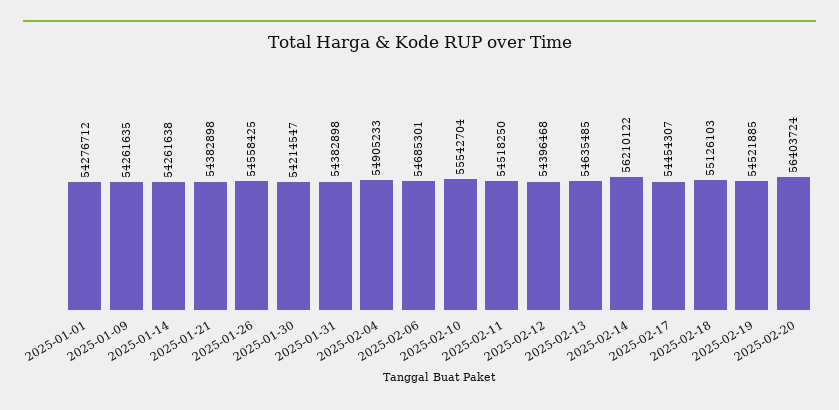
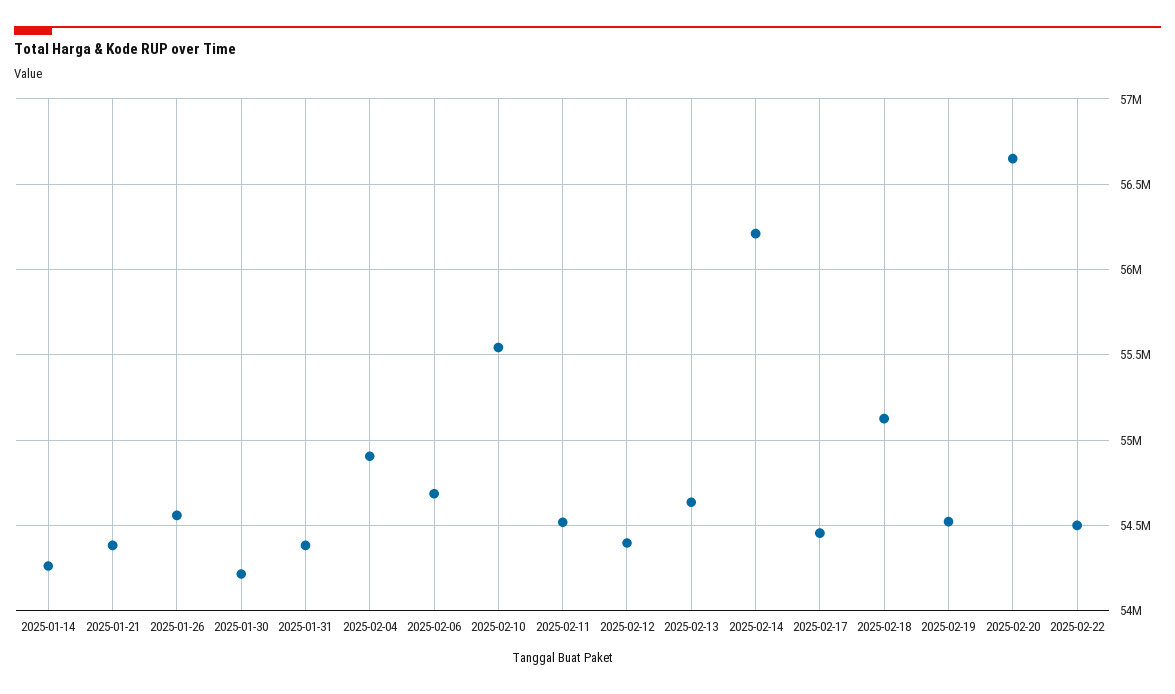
2025-01-01: 54276712 -> none
2025-01-09: 54261635 -> none
2025-02-20: 56403724 -> 56650000
2025-02-22: none -> 54500000

